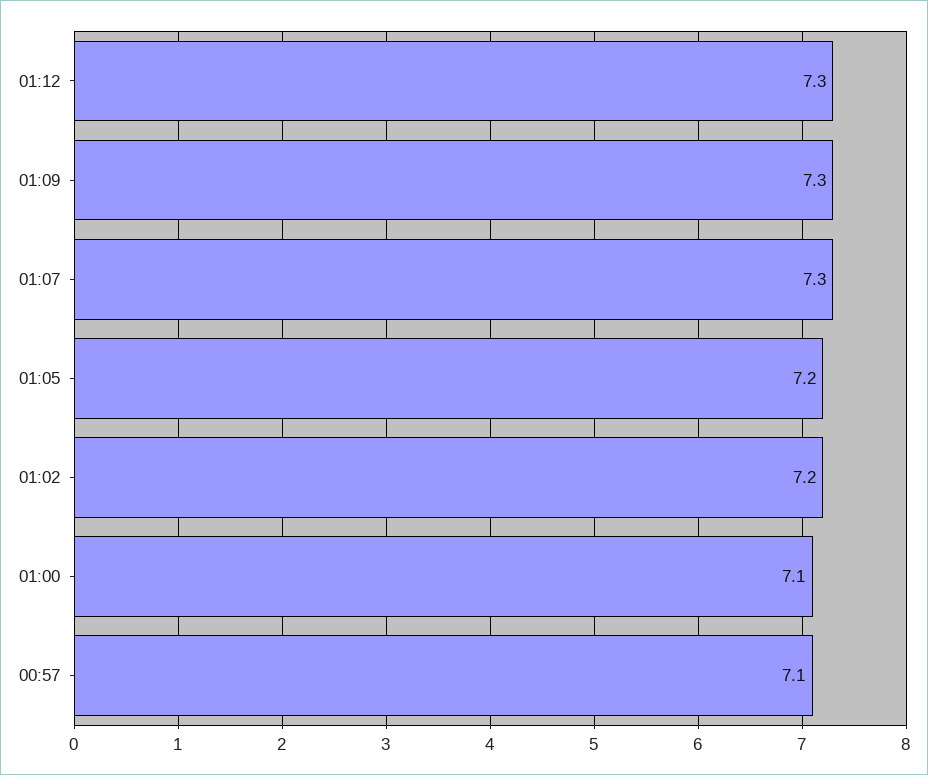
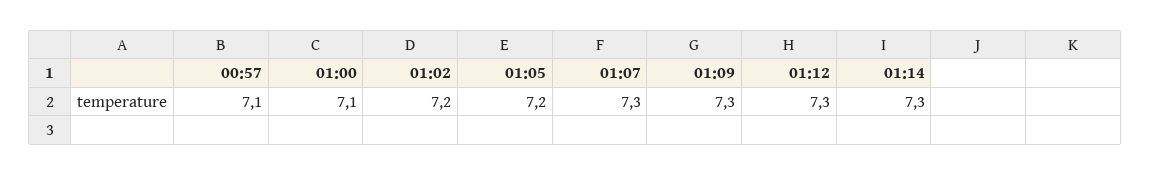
01:14: none -> 7.3

